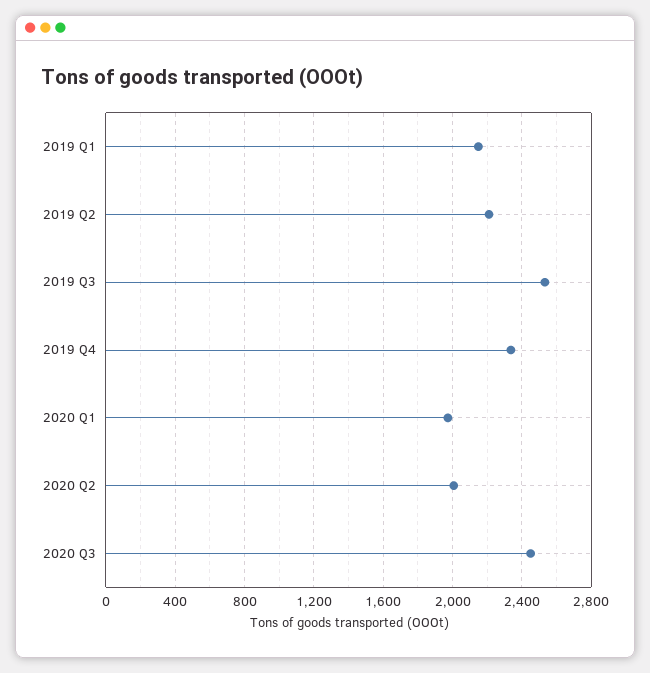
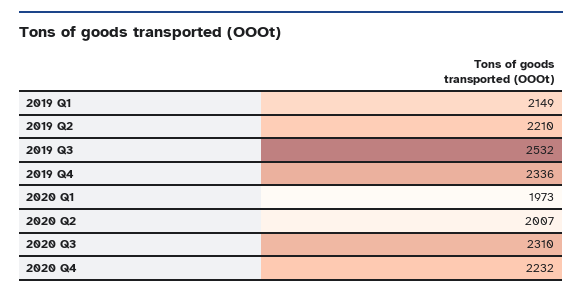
2020 Q3: 2450 -> 2310
2020 Q4: none -> 2232

